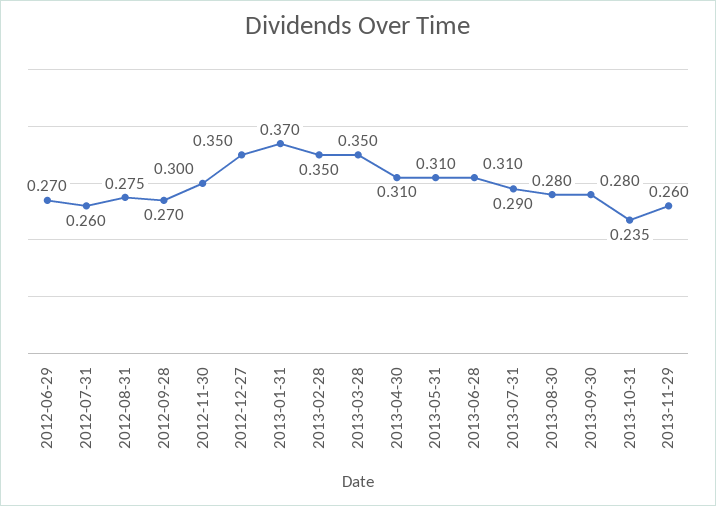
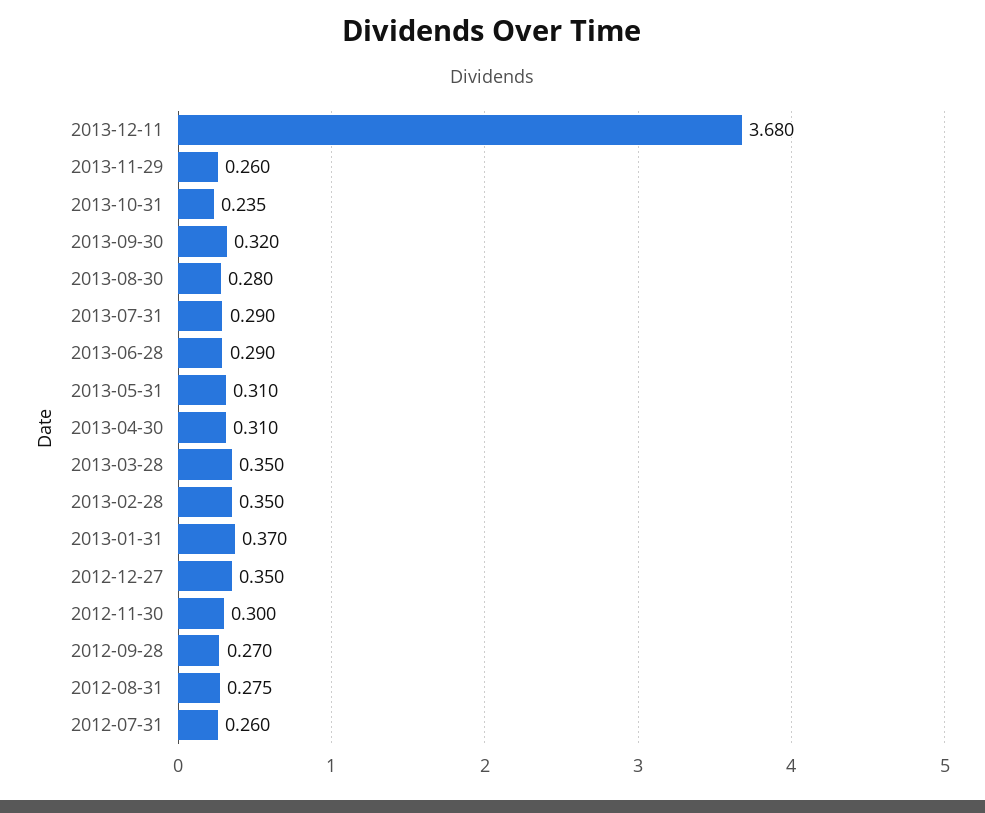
2012-06-29: 0.27 -> none
2013-06-28: 0.31 -> 0.29
2013-09-30: 0.28 -> 0.32
2013-12-11: none -> 3.68

